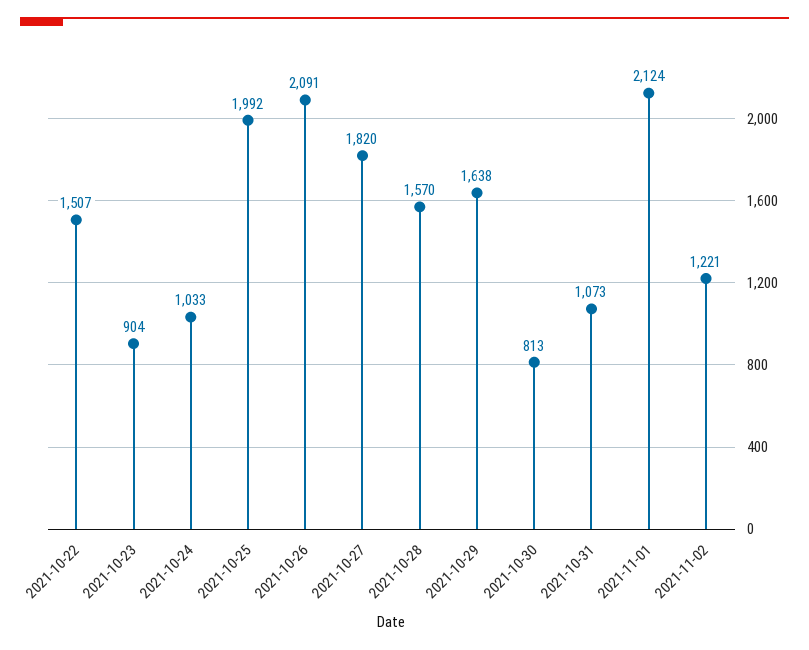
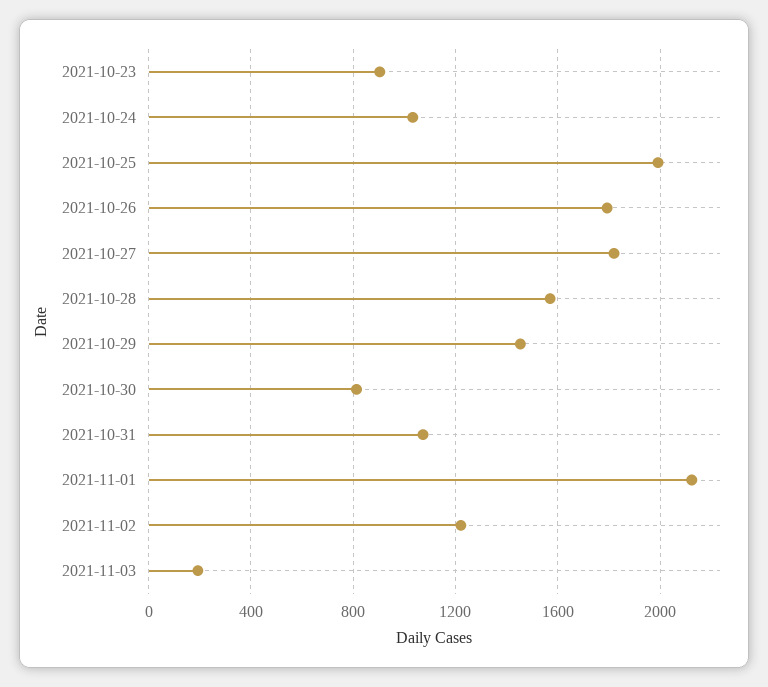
2021-10-22: 1507 -> none
2021-10-26: 2091 -> 1800
2021-10-29: 1638 -> 1450
2021-11-03: none -> 200

